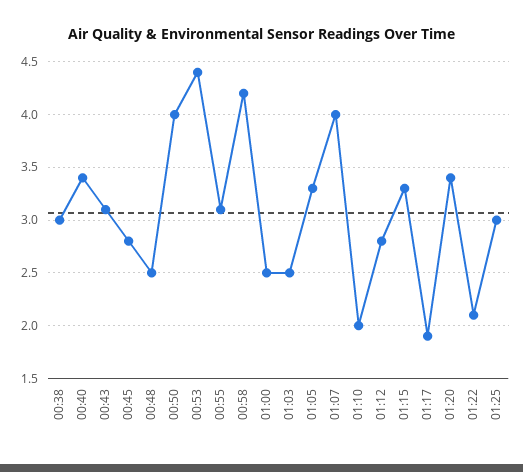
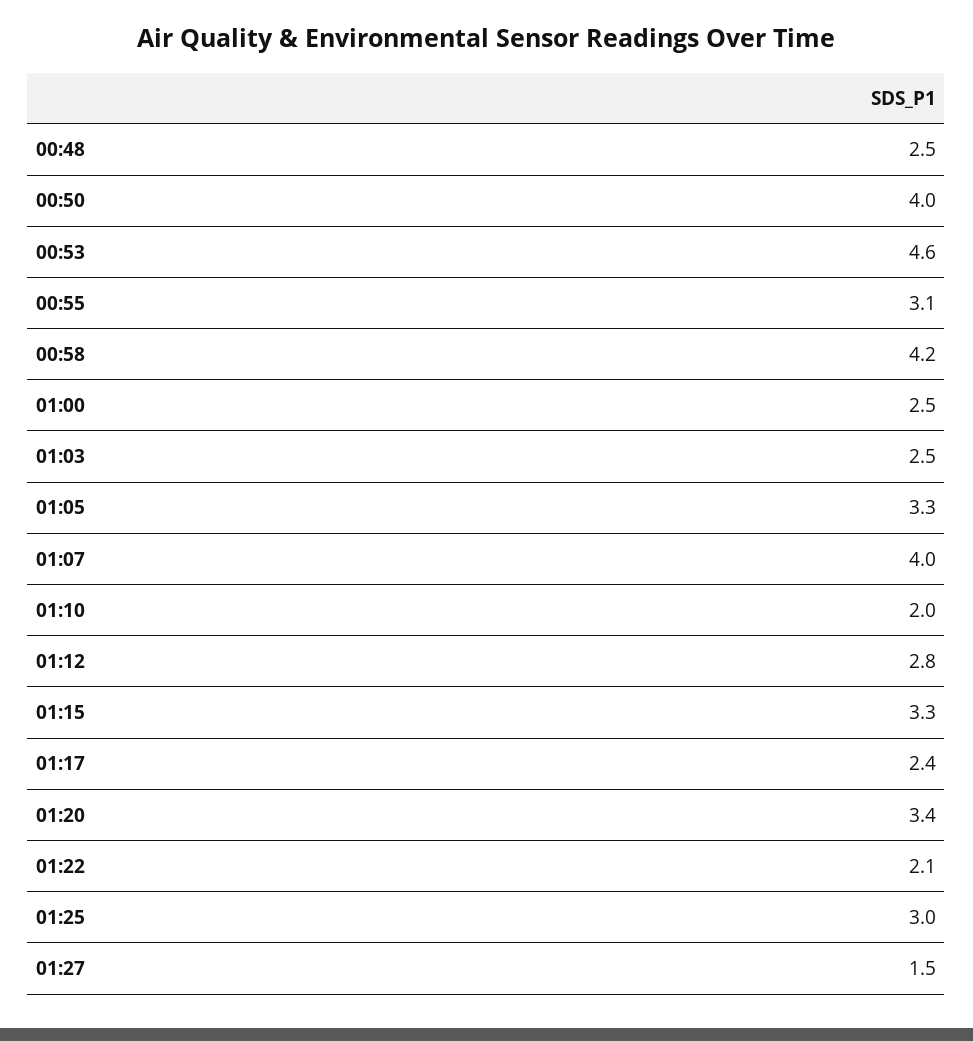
00:38: 3 -> none
00:40: 3.4 -> none
00:43: 3.1 -> none
00:45: 2.8 -> none
00:53: 4.4 -> 4.6
01:17: 1.9 -> 2.4
01:27: none -> 1.5

